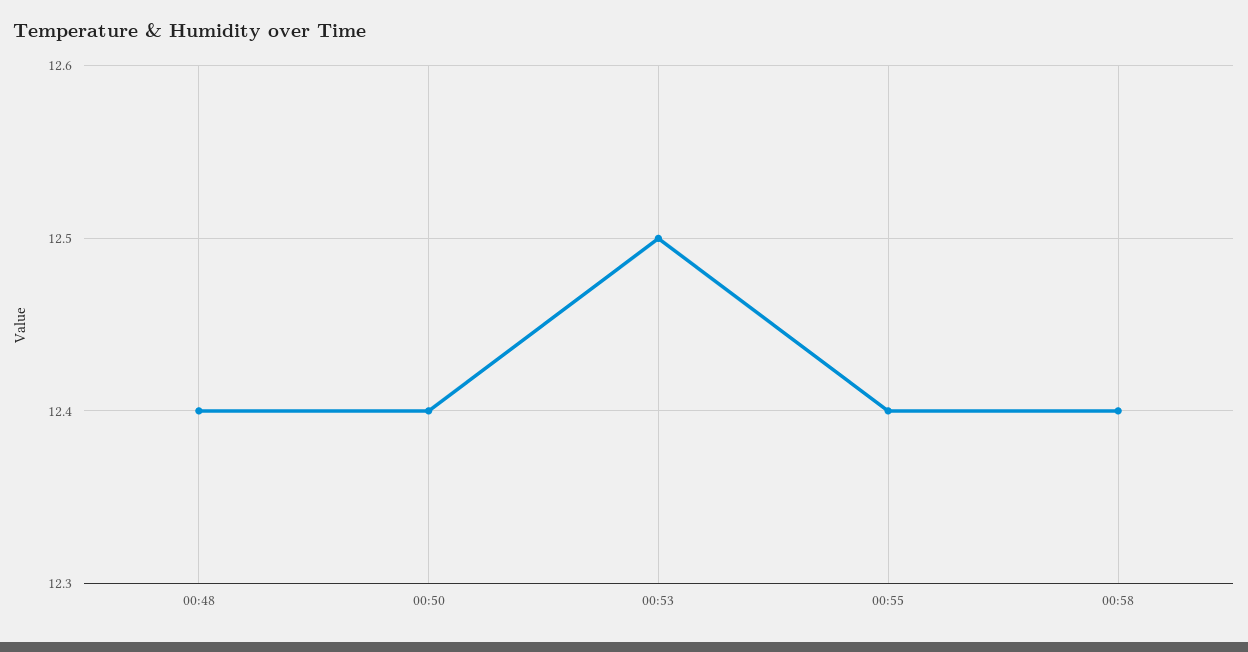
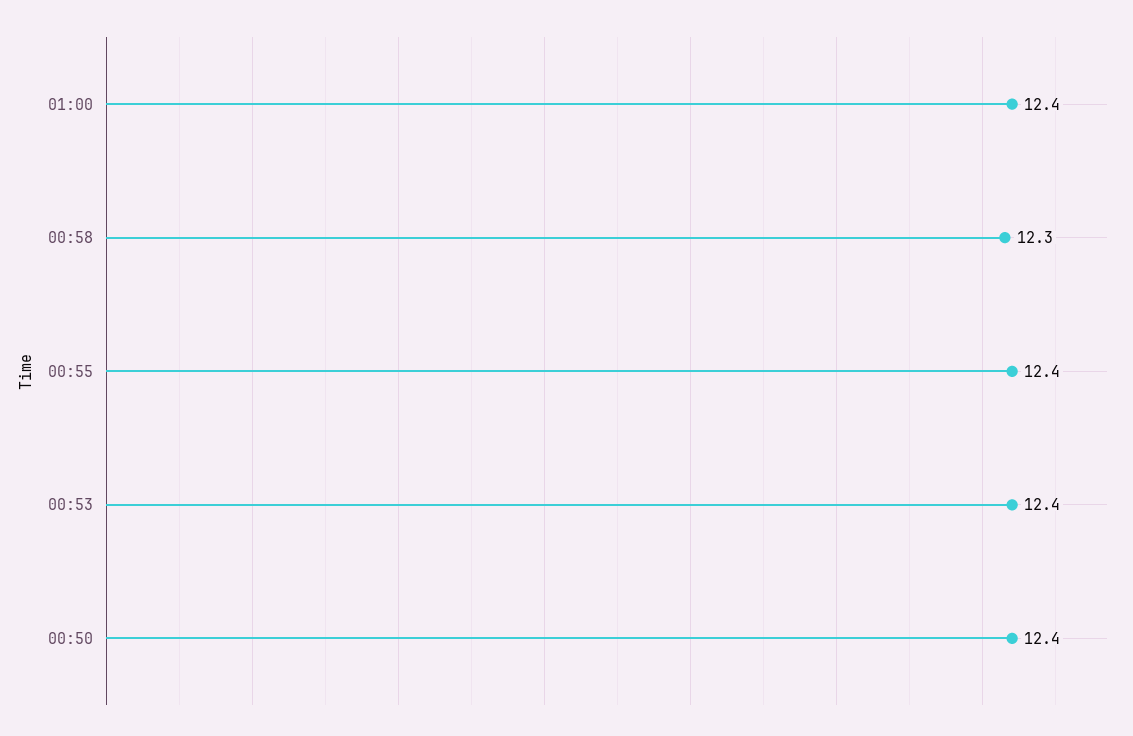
00:48: 12.4 -> none
00:53: 12.5 -> 12.4
00:58: 12.4 -> 12.3
01:00: none -> 12.4

